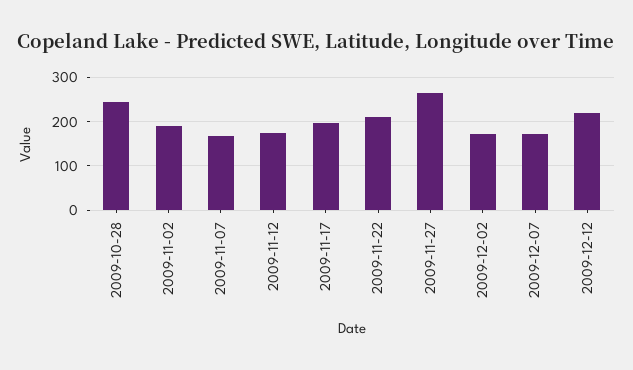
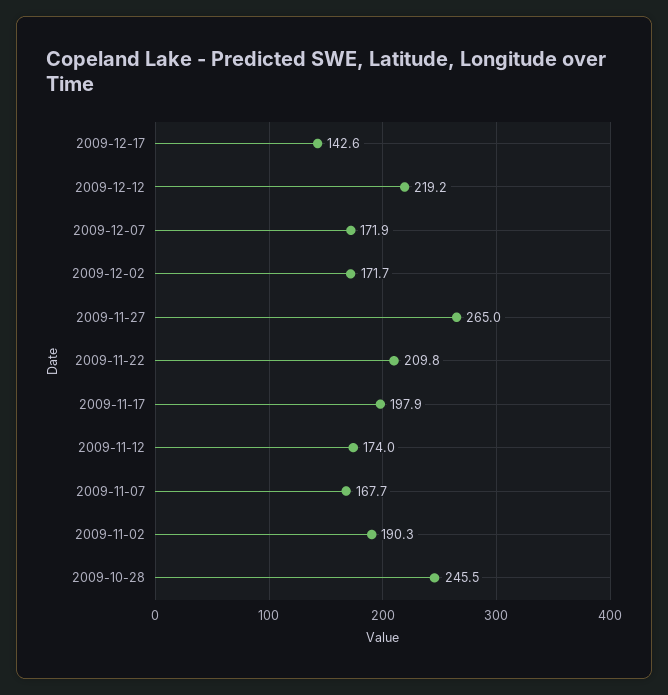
2009-12-17: none -> 142.6

